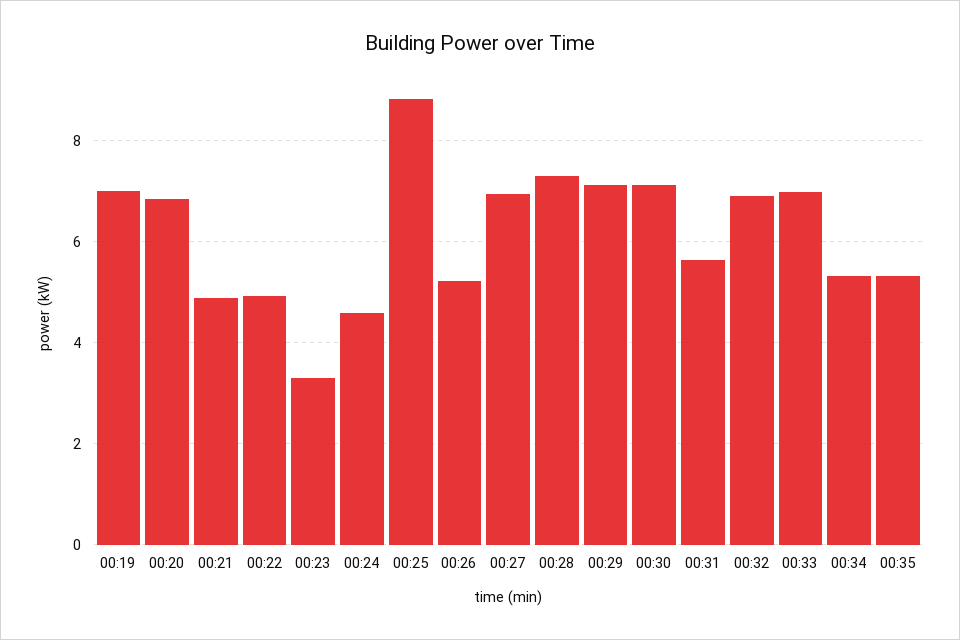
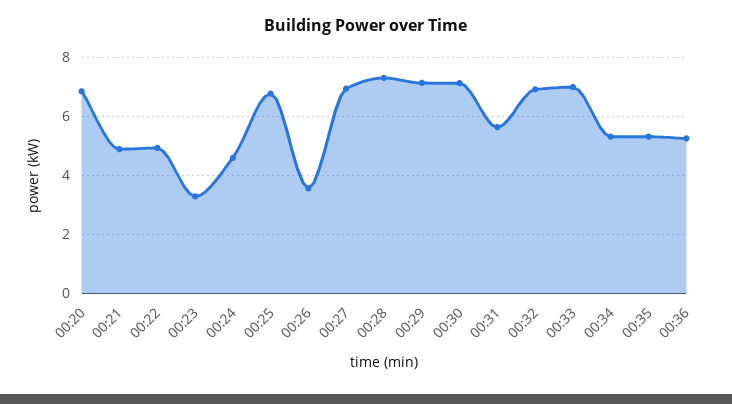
00:19: 7 -> none
00:25: 8.8 -> 6.75
00:26: 5.2 -> 3.5
00:36: none -> 5.25

